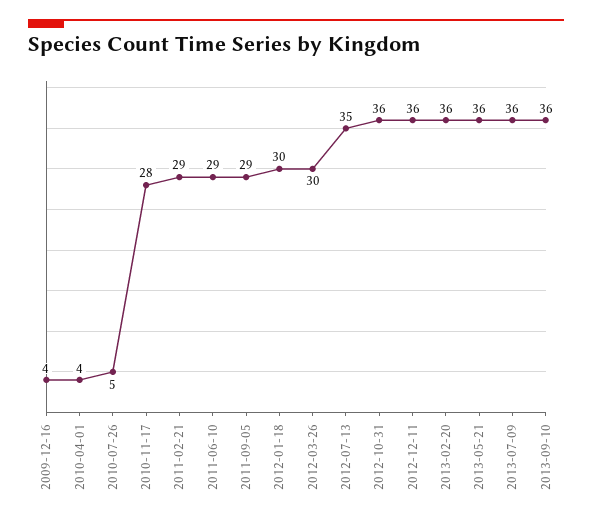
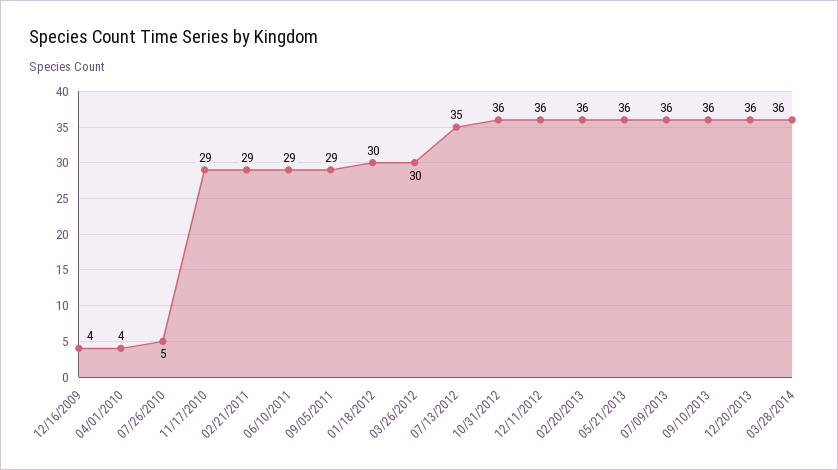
2010-11-17: 28 -> 29
12/20/2013: none -> 36
03/28/2014: none -> 36

